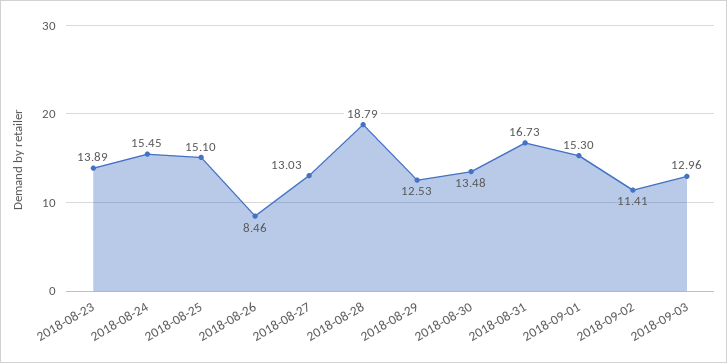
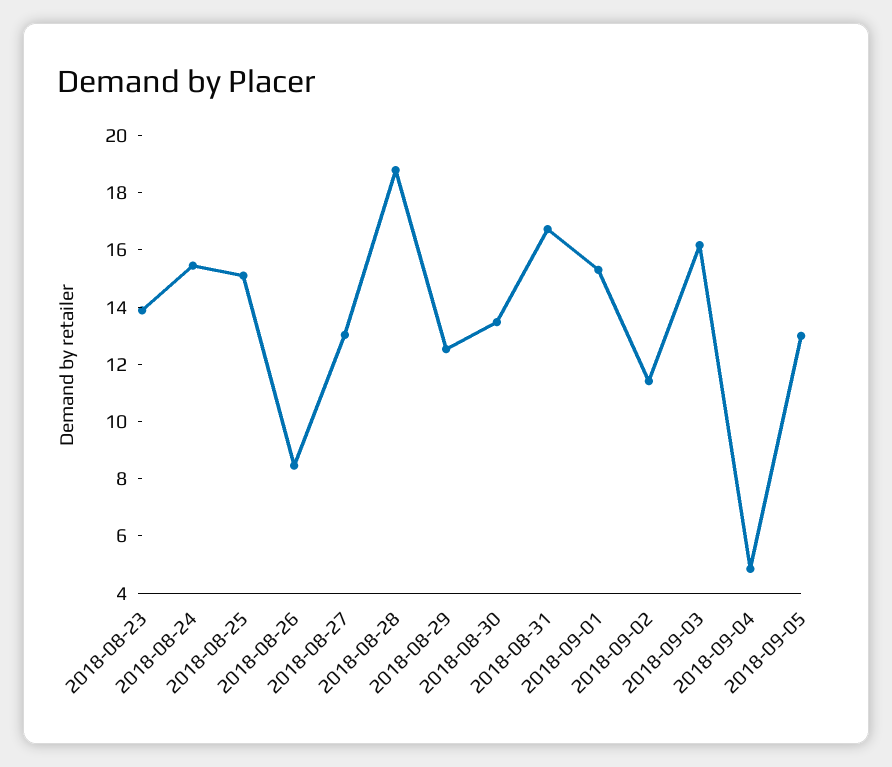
2018-09-03: 12.96 -> 16
2018-09-04: none -> 5
2018-09-05: none -> 13

